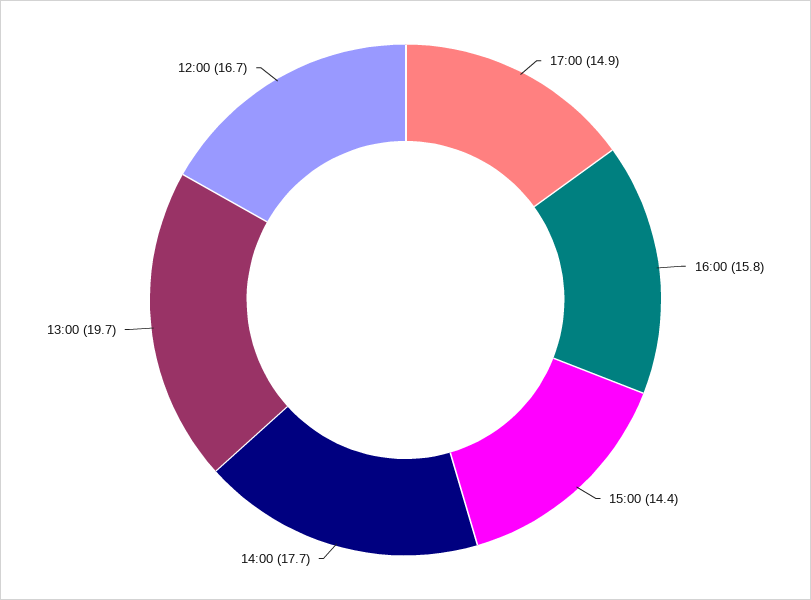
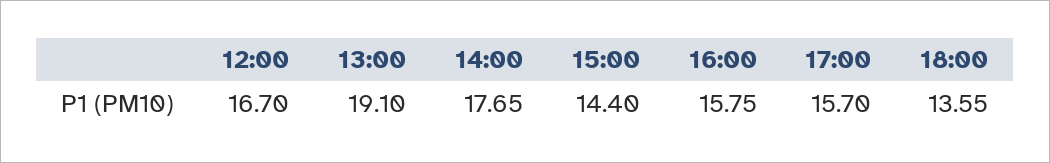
17:00: 14.9 -> 15.7
13:00: 19.7 -> 19.1
18:00: none -> 13.55

